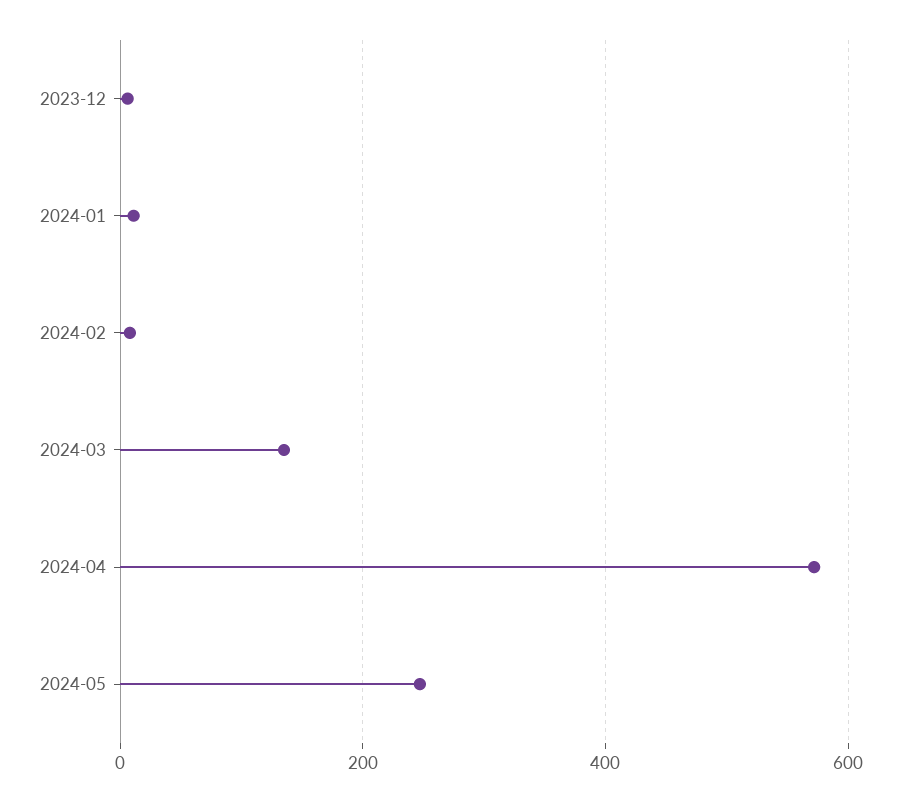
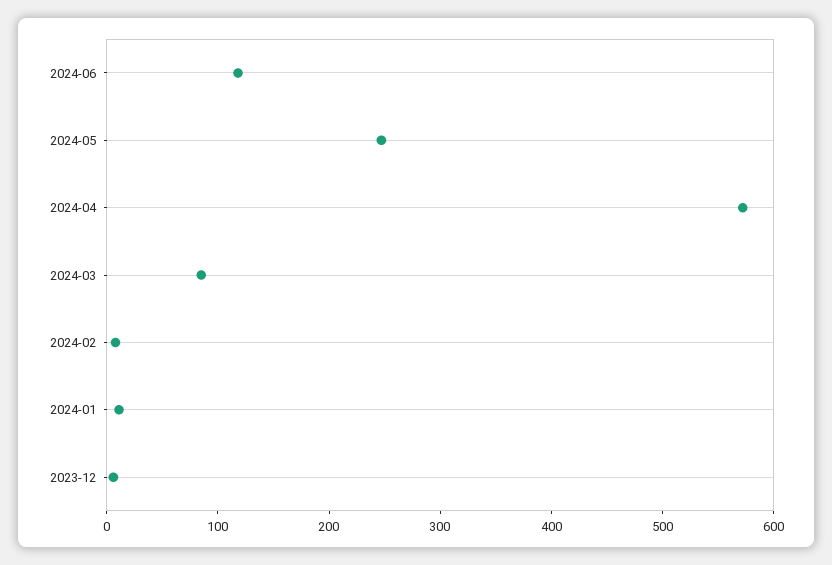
2024-03: 140 -> 80
2024-06: none -> 120

